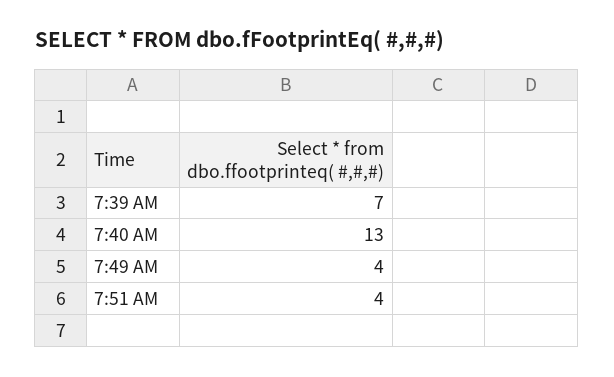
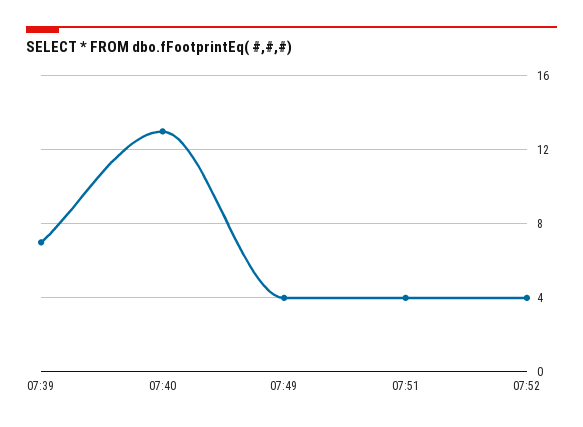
07:52: none -> 4

